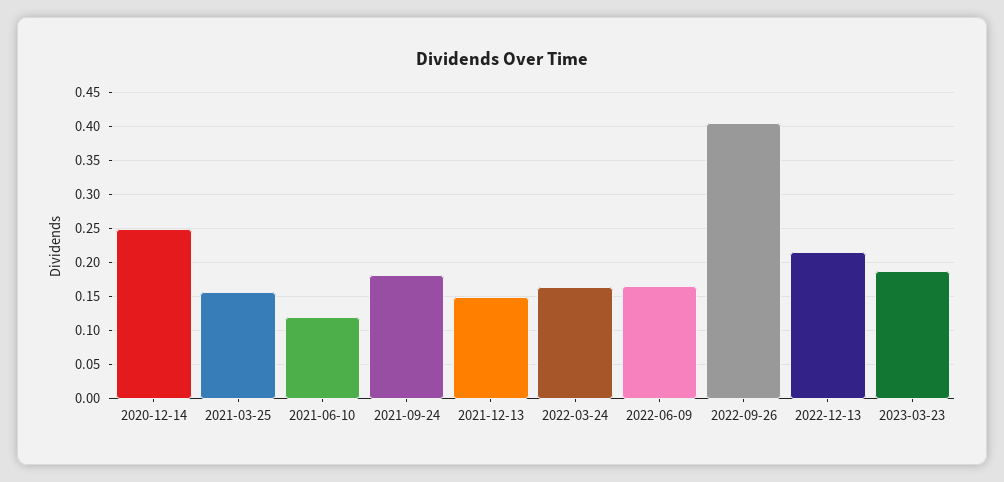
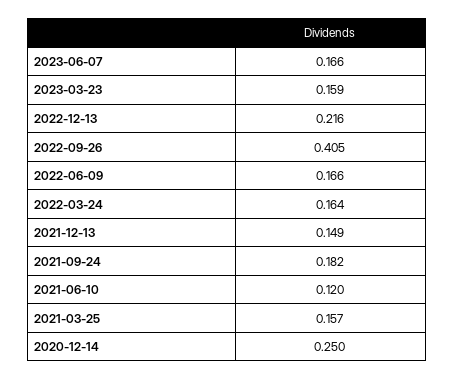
2023-03-23: 0.19 -> 0.159
2023-06-07: none -> 0.166

